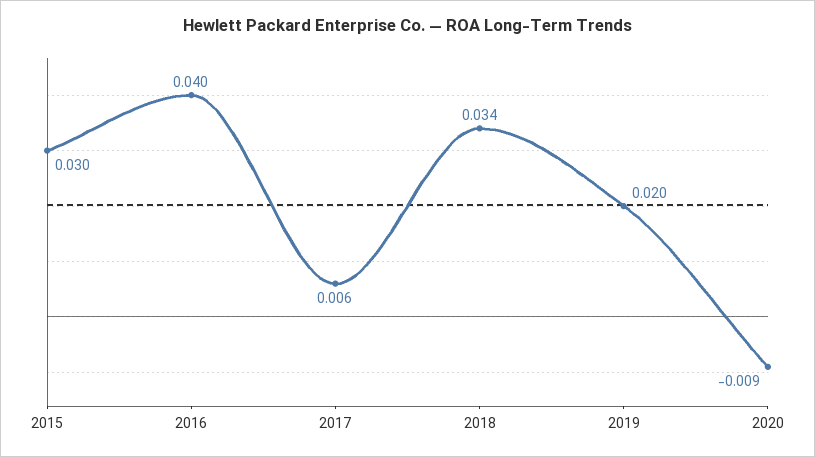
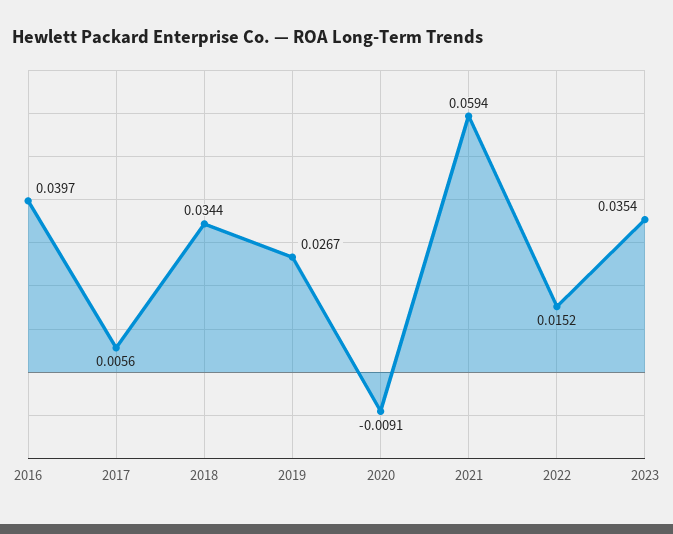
2015: 0.03 -> none
2019: 0.02 -> 0.0267
2021: none -> 0.0594
2022: none -> 0.0152
2023: none -> 0.0354

